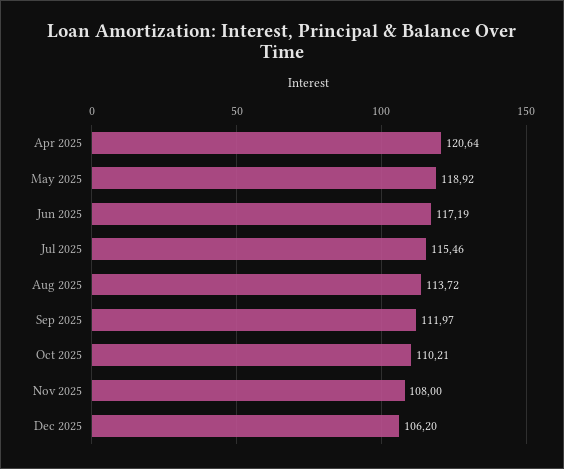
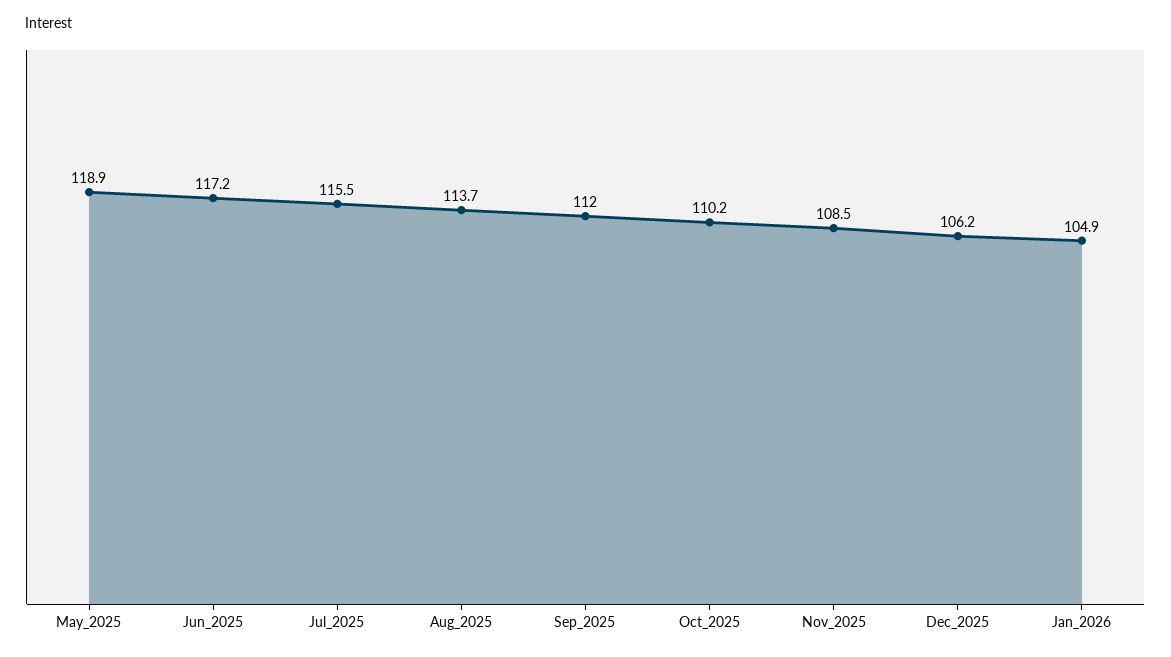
Apr 2025: 120.64 -> none
Nov 2025: 108 -> 108.5
Jan_2026: none -> 104.9

